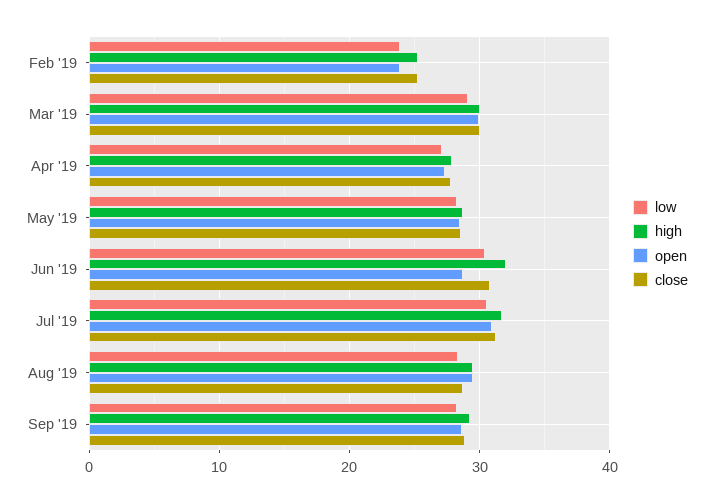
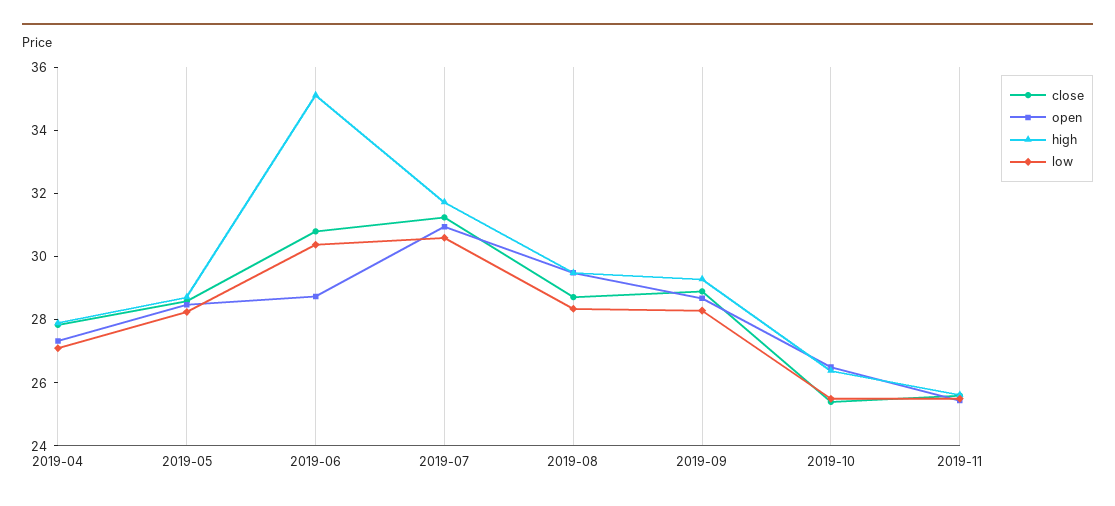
low, Feb '19: 24 -> none
high, Feb '19: 25 -> none
open, Feb '19: 24 -> none
close, Feb '19: 25 -> none
low, Mar '19: 29 -> none
high, Mar '19: 30 -> none
open, Mar '19: 30 -> none
close, Mar '19: 30 -> none
high, Jun '19: 32 -> 35
close, 2019-10: none -> 25.5
open, 2019-10: none -> 26.5
high, 2019-10: none -> 26.5
low, 2019-10: none -> 25.5
close, 2019-11: none -> 25.5
open, 2019-11: none -> 25.5
high, 2019-11: none -> 25.5
low, 2019-11: none -> 25.5

